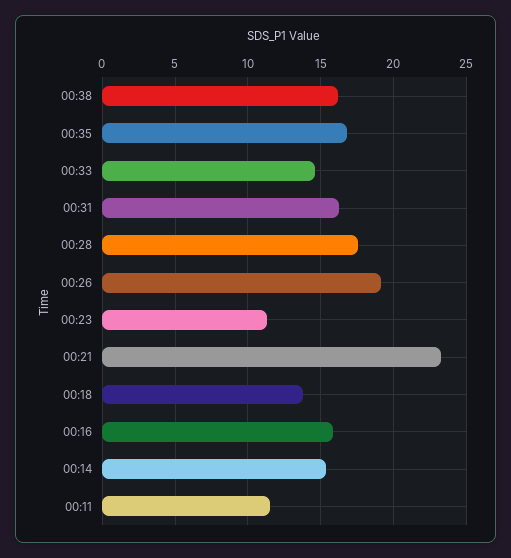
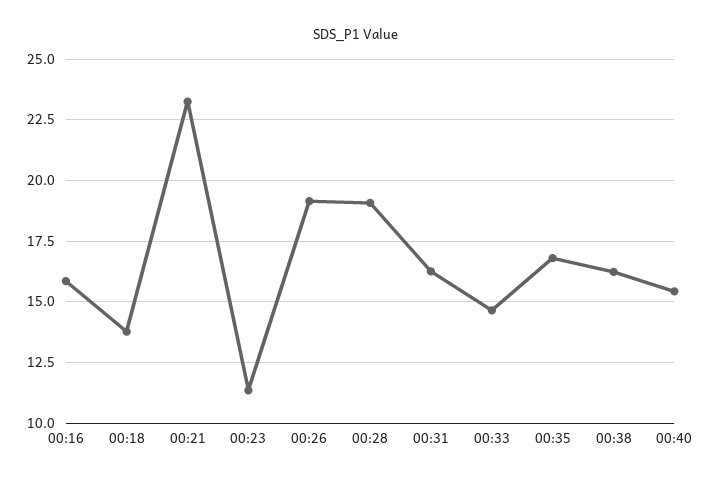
00:28: 17.5 -> 19
00:14: 15.5 -> none
00:11: 11.5 -> none
00:40: none -> 15.5

